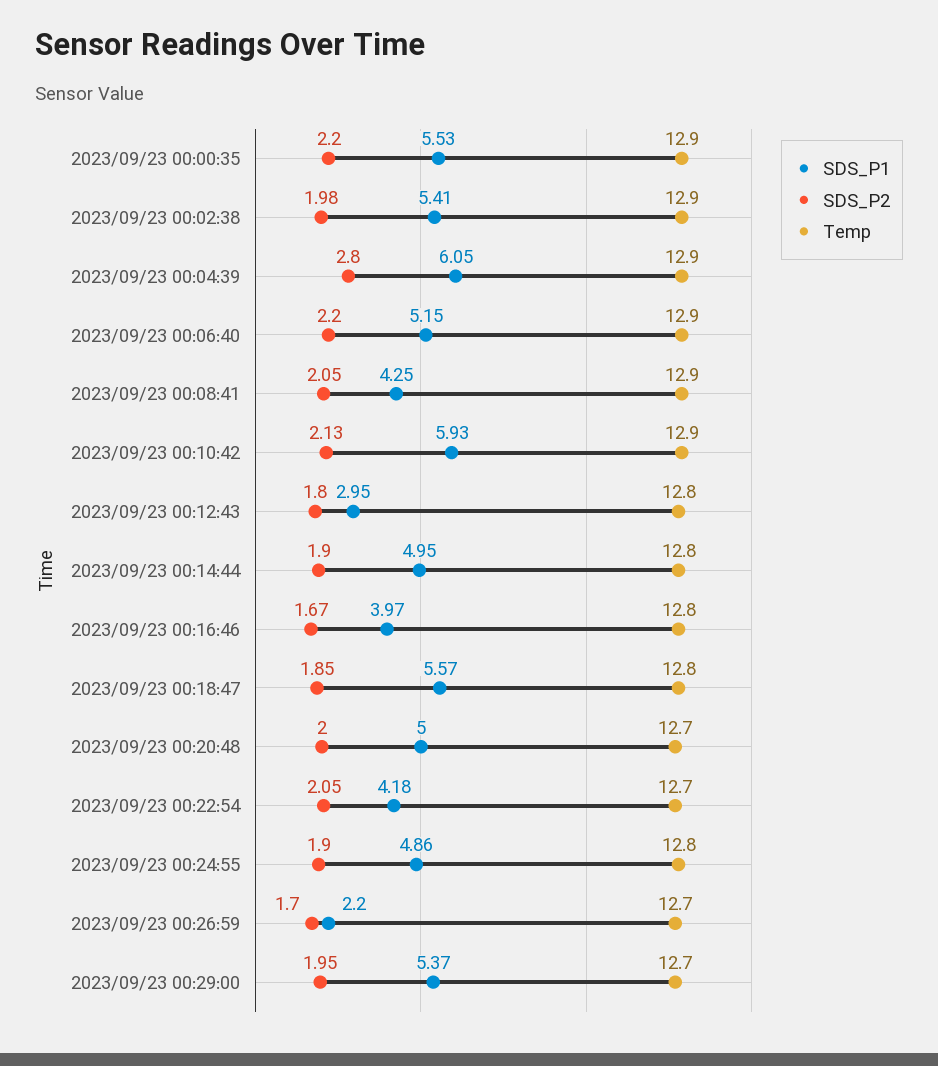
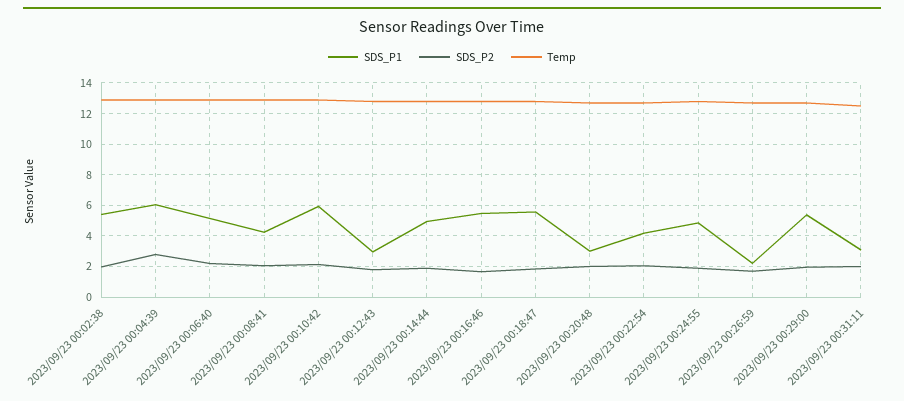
SDS_P1, 2023/09/23 00:00:35: 5.53 -> none
SDS_P2, 2023/09/23 00:00:35: 2.2 -> none
Temp, 2023/09/23 00:00:35: 12.9 -> none
SDS_P1, 2023/09/23 00:16:46: 3.97 -> 5.5
SDS_P1, 2023/09/23 00:20:48: 5 -> 3
SDS_P1, 2023/09/23 00:31:11: none -> 3
SDS_P2, 2023/09/23 00:31:11: none -> 2
Temp, 2023/09/23 00:31:11: none -> 12.5

